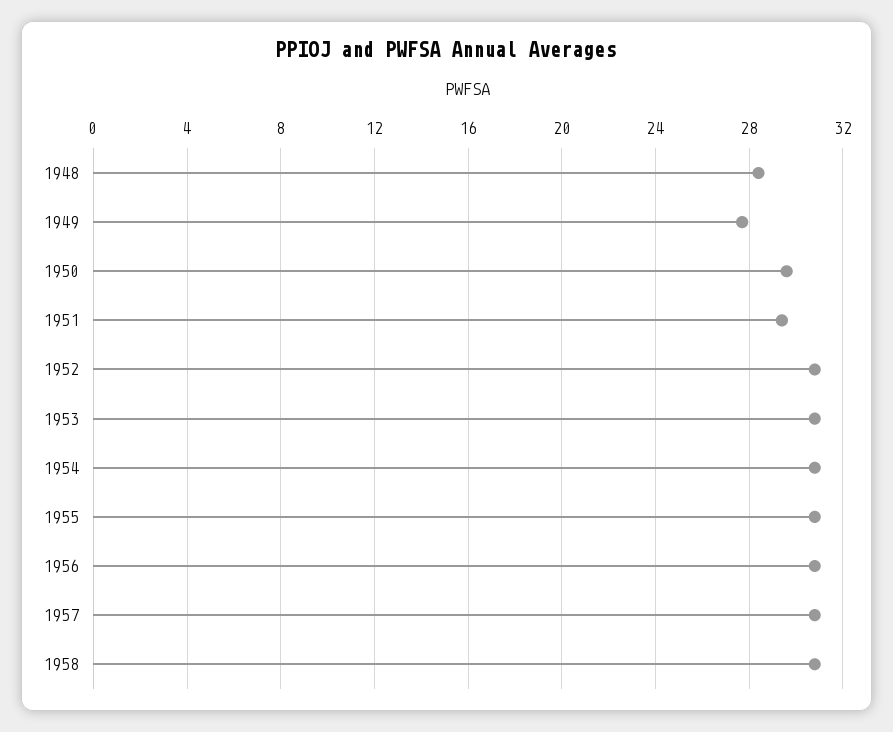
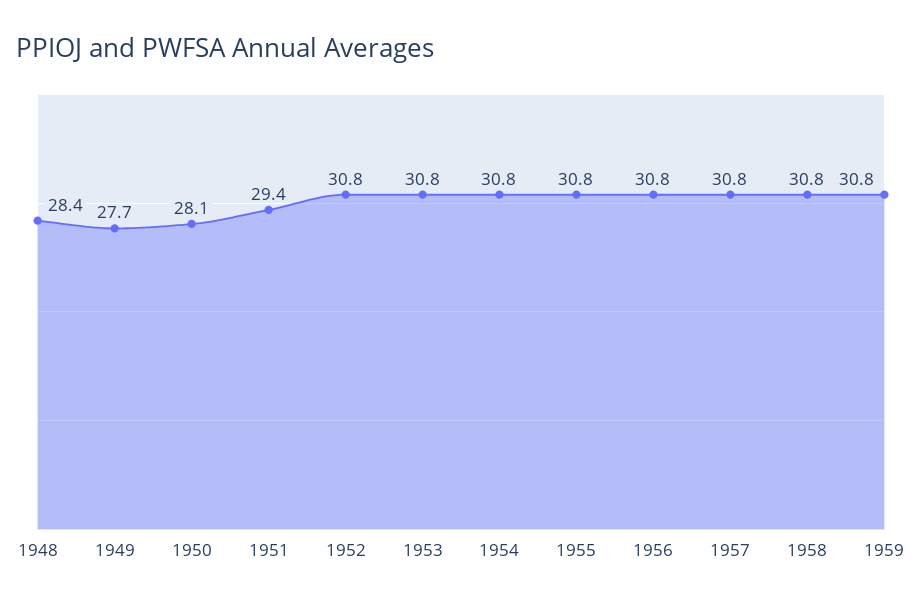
1950: 29.5 -> 28.1
1959: none -> 30.8

